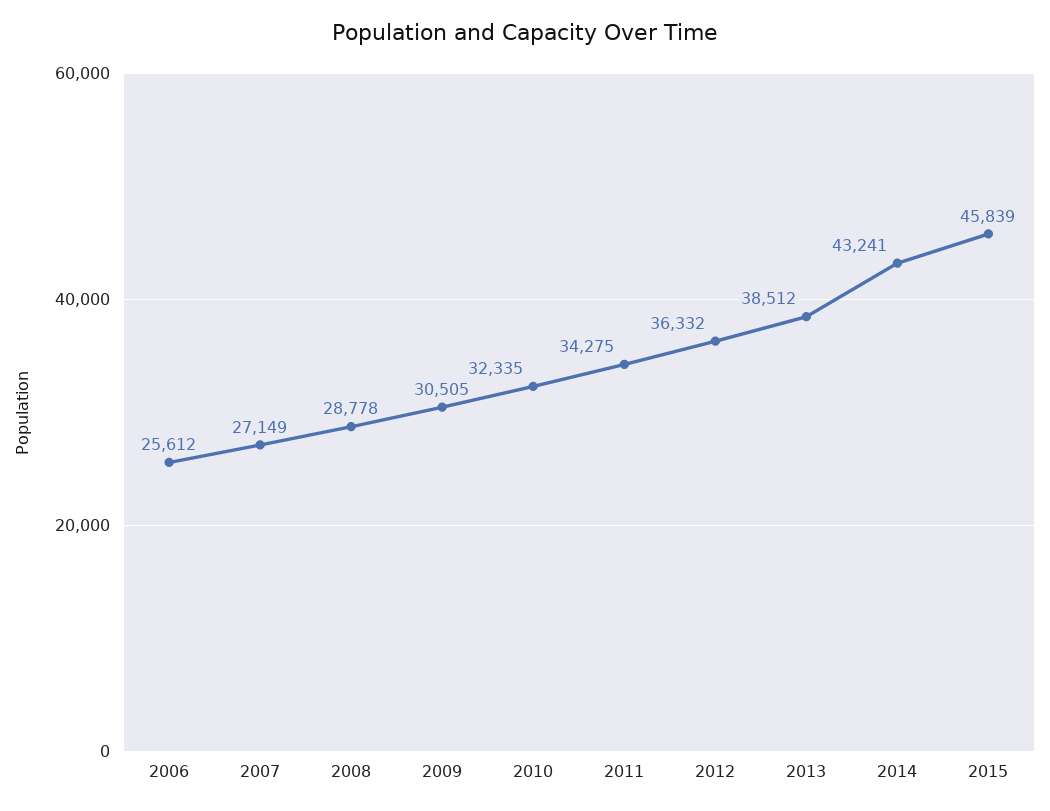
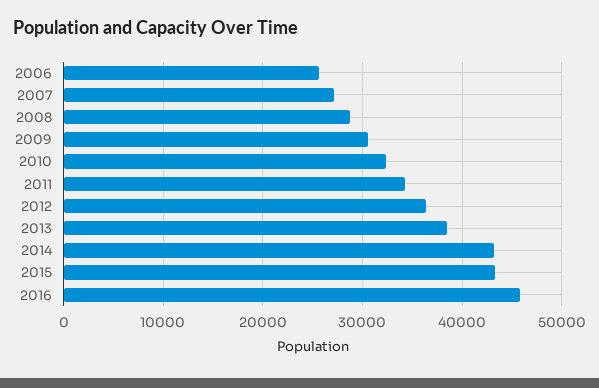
2015: 45839 -> 43000
2016: none -> 46000

